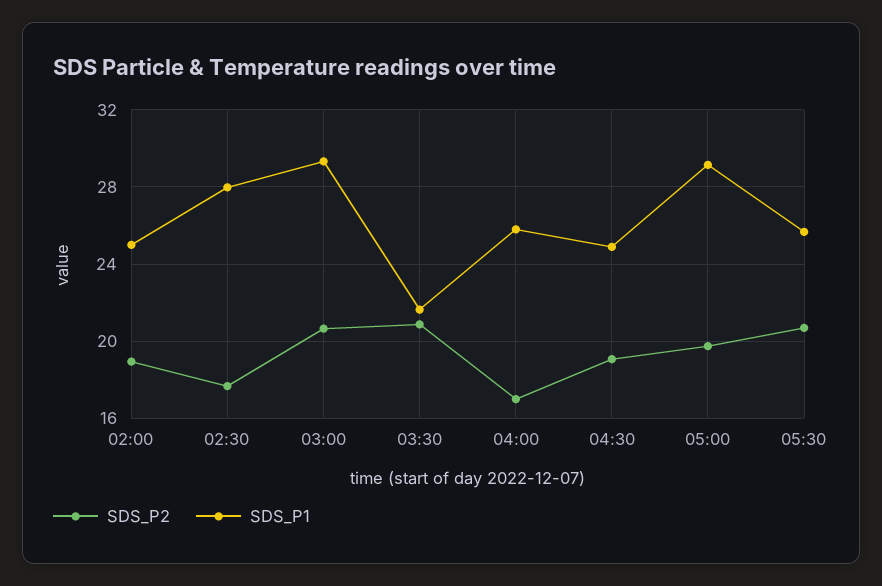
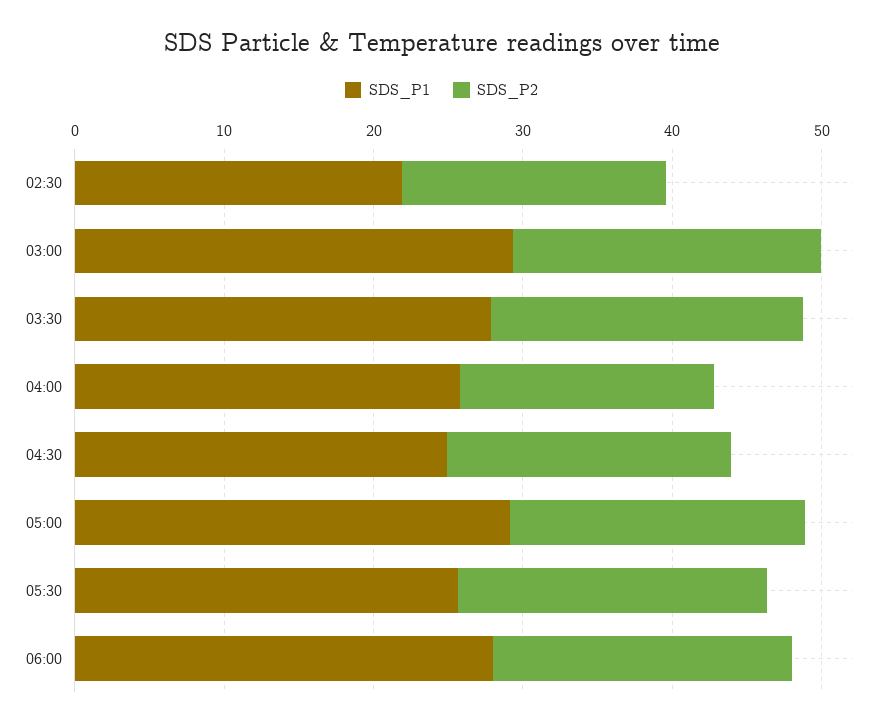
SDS_P2, 02:00: 19 -> none
SDS_P1, 02:00: 25 -> none
SDS_P1, 02:30: 28 -> 22
SDS_P1, 03:30: 21.5 -> 28
SDS_P1, 06:00: none -> 28
SDS_P2, 06:00: none -> 20

